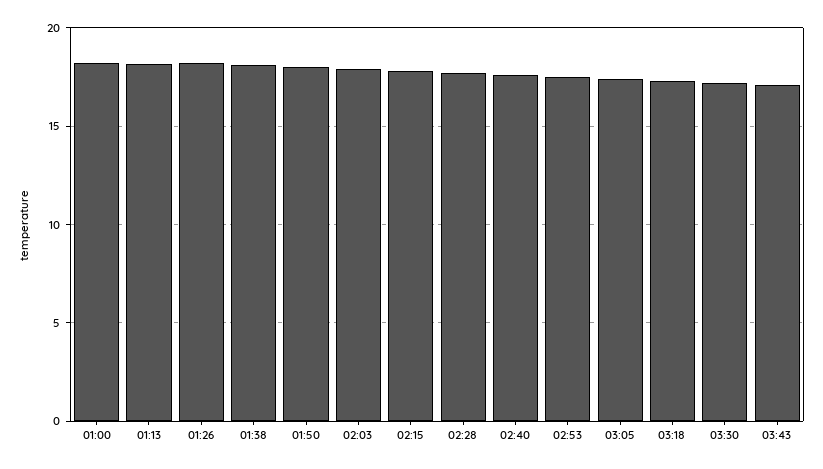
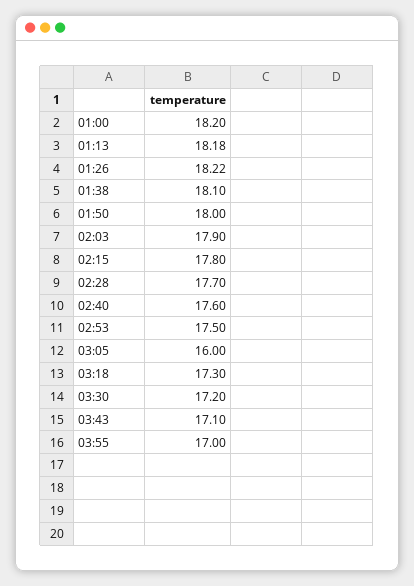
03:05: 17.5 -> 16
03:55: none -> 17

